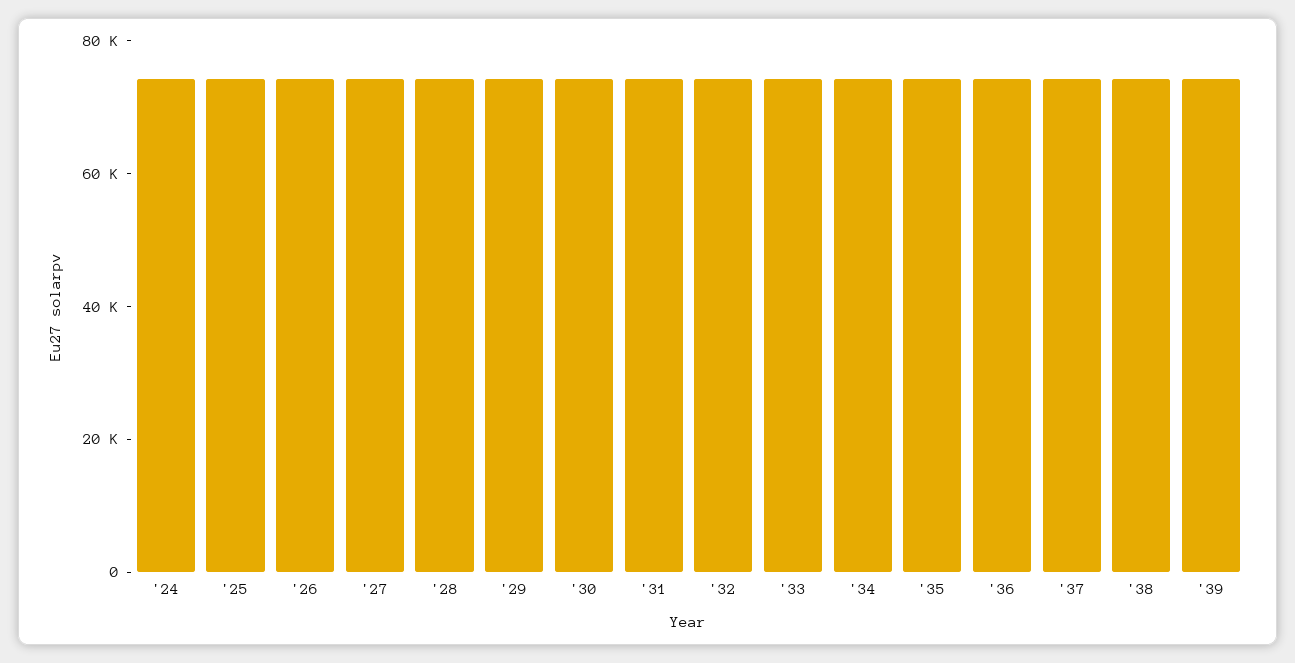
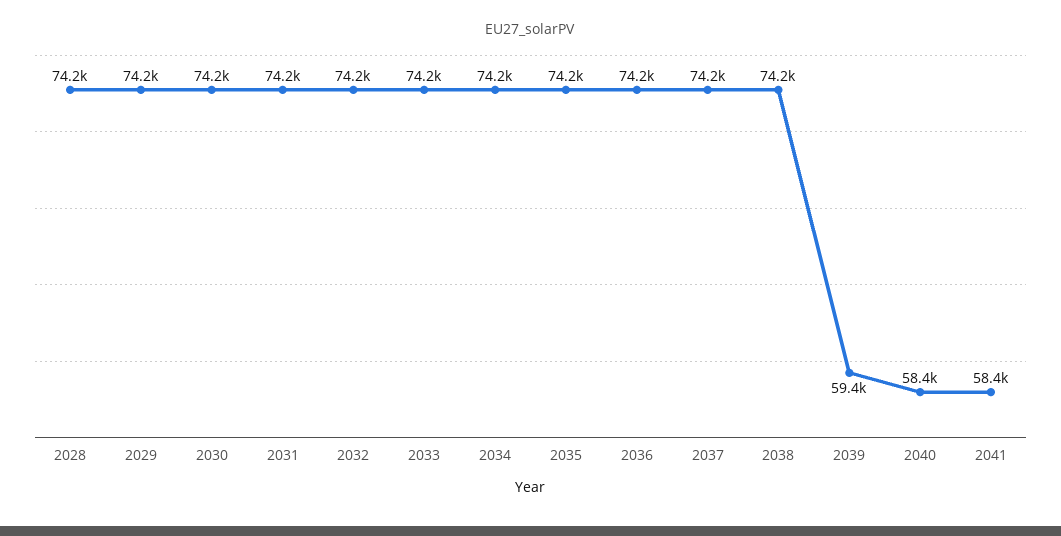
'24: 75000 -> none
'25: 75000 -> none
'26: 75000 -> none
'27: 75000 -> none
'39: 75000 -> 59400
2040: none -> 58400
2041: none -> 58400

